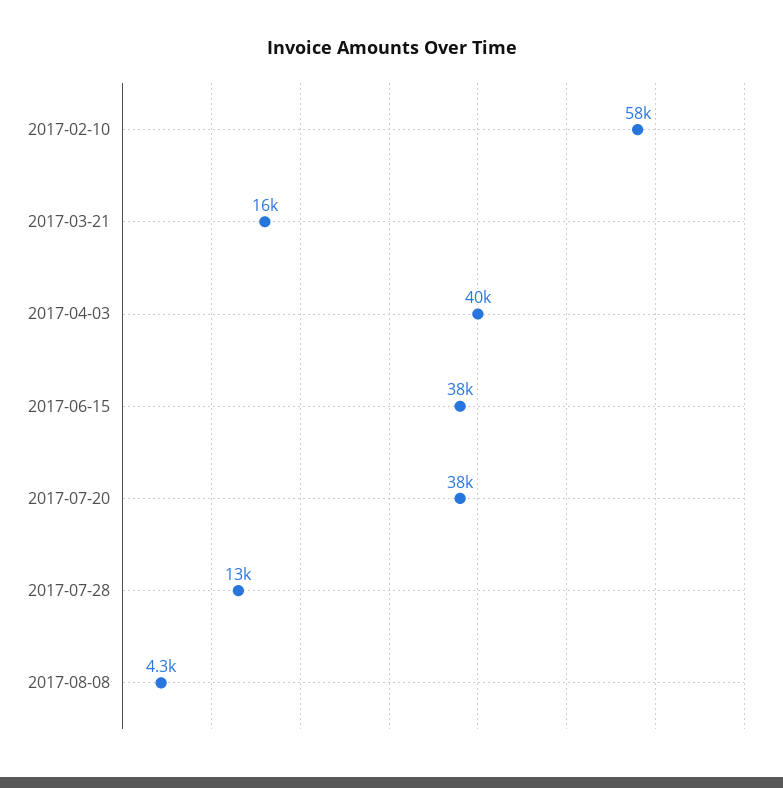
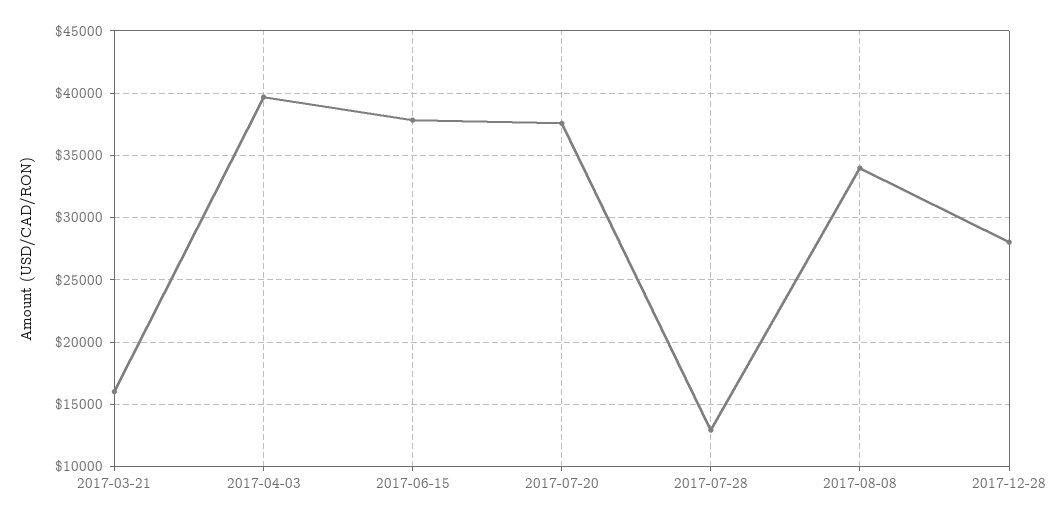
2017-02-10: 58000 -> none
2017-08-08: 4300 -> 34000
2017-12-28: none -> 28000

